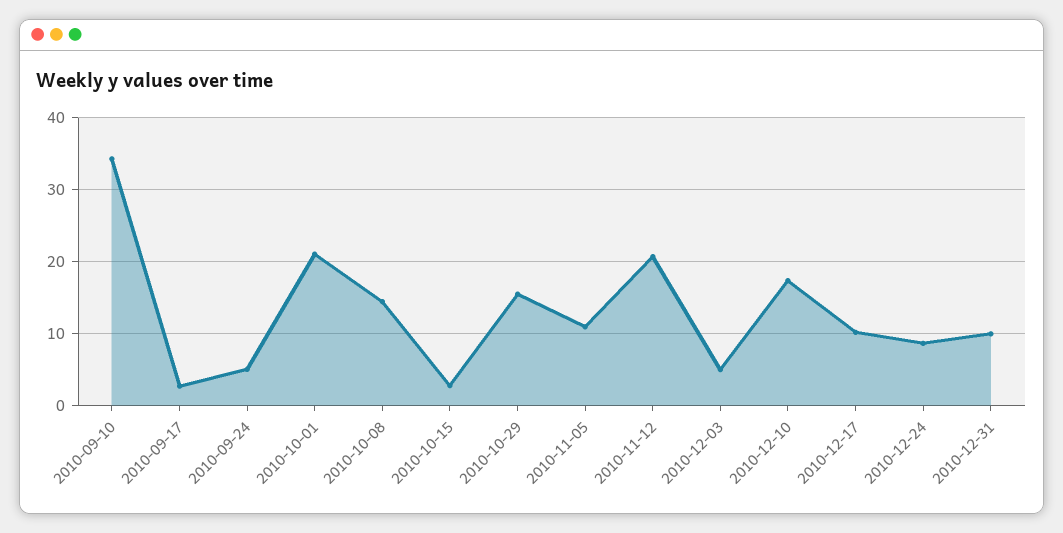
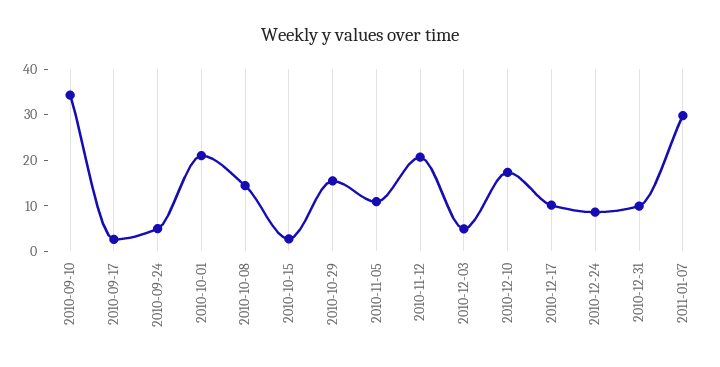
2011-01-07: none -> 30

